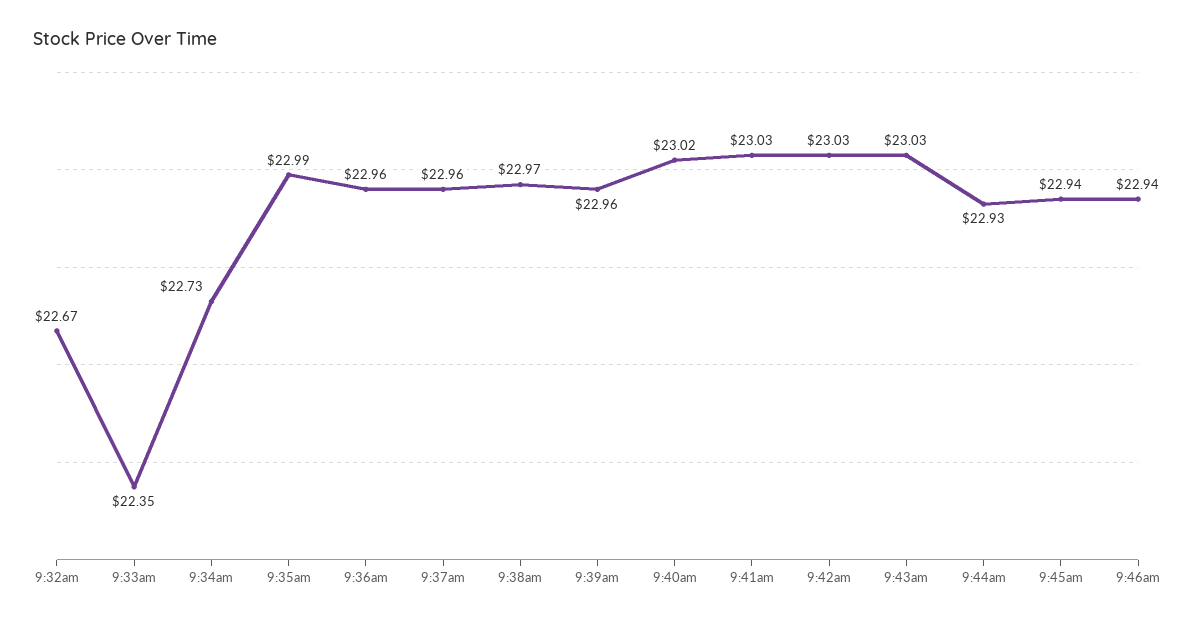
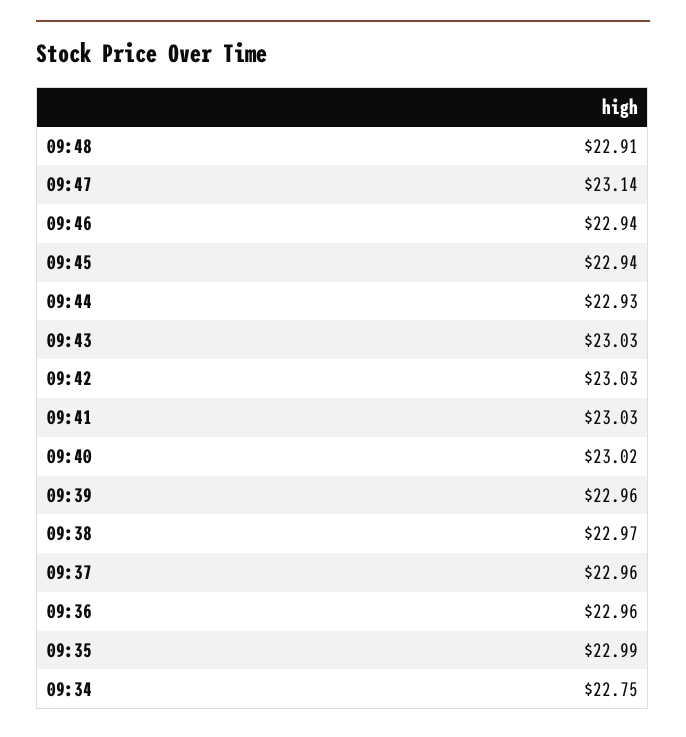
9:32am: 22.67 -> none
9:33am: 22.35 -> none
9:34am: 22.73 -> 22.75
09:48: none -> 22.91
09:47: none -> 23.14

